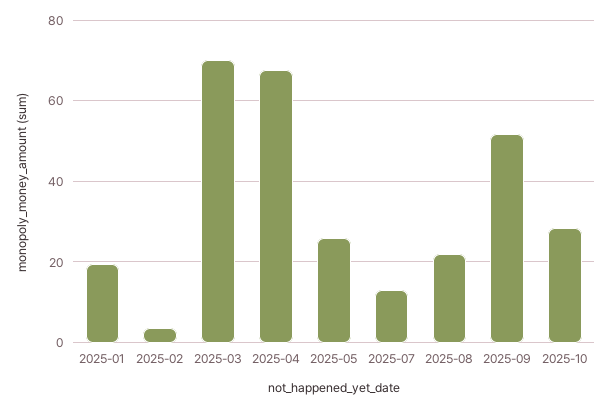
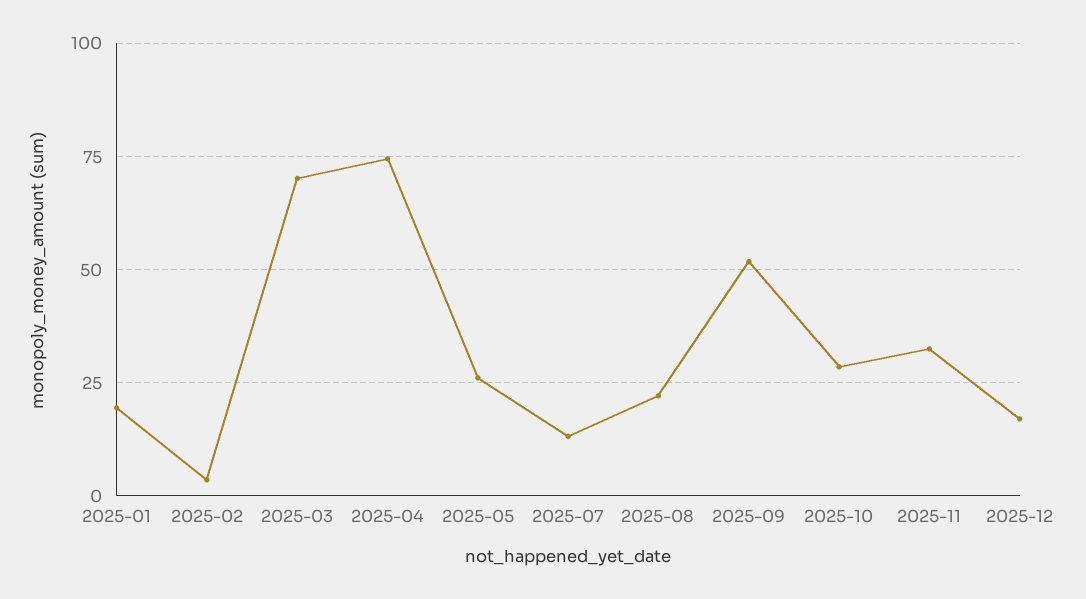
2025-04: 68 -> 75
2025-11: none -> 32.5
2025-12: none -> 17.5

